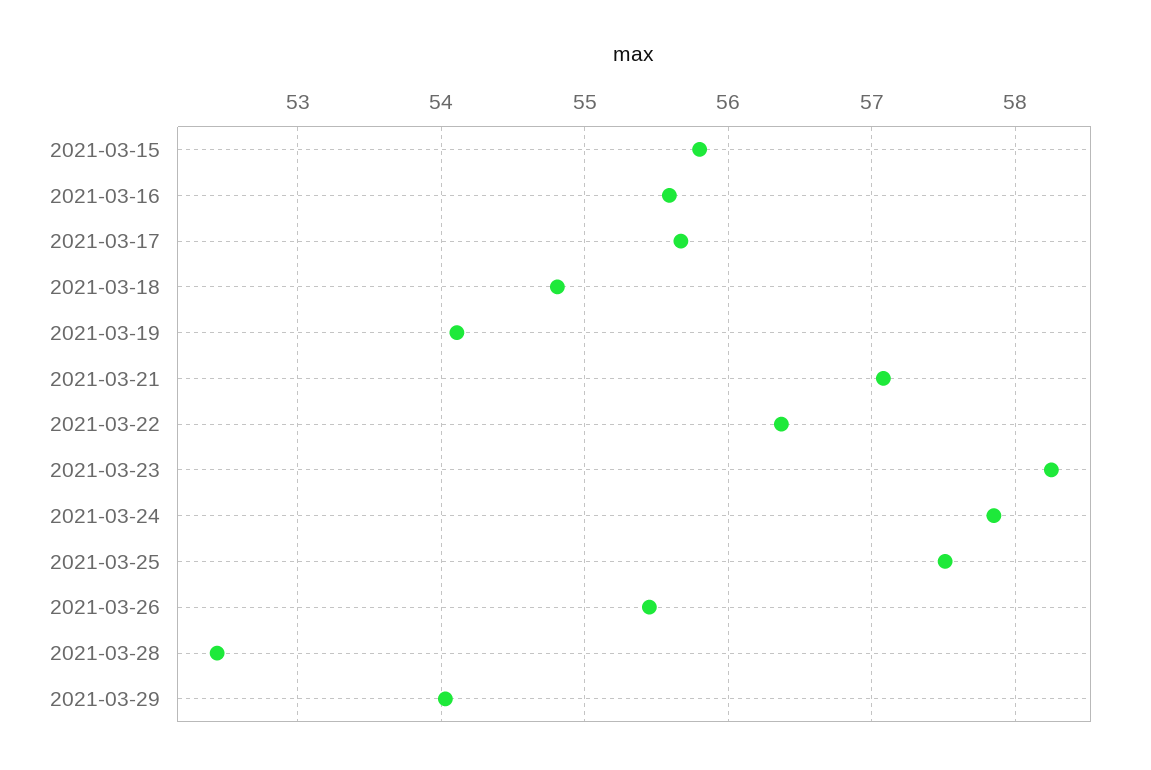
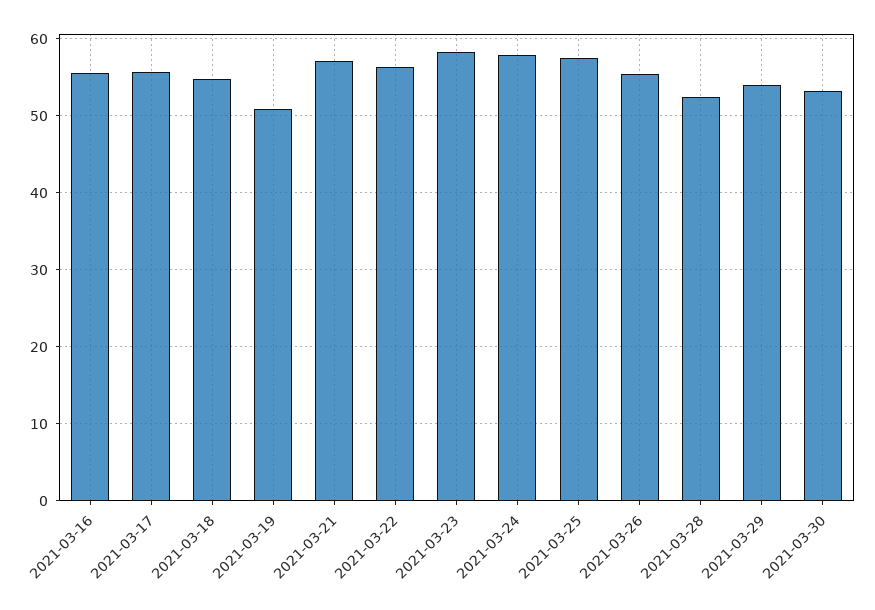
2021-03-15: 55.8 -> none
2021-03-19: 54.1 -> 51
2021-03-30: none -> 53

